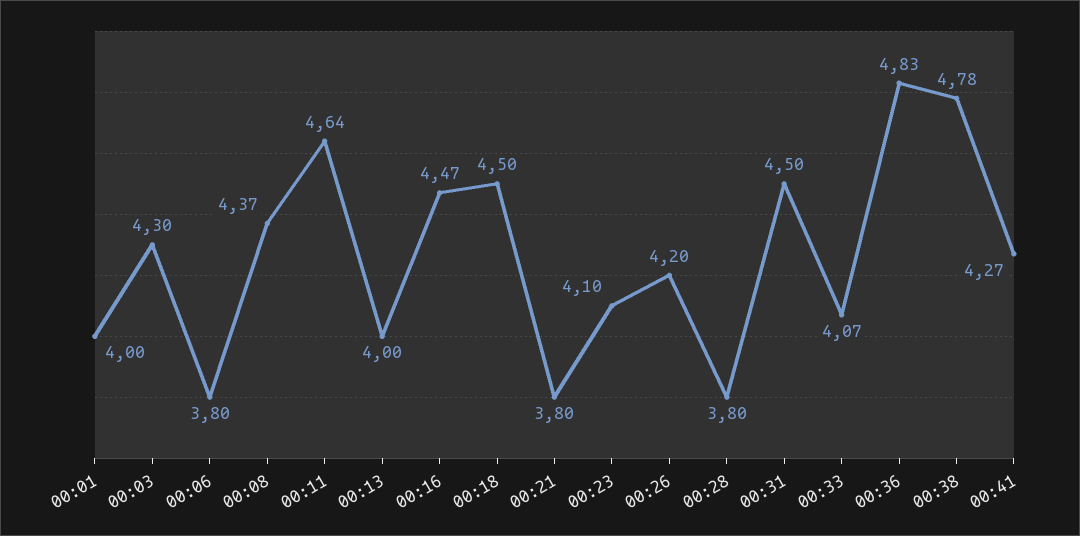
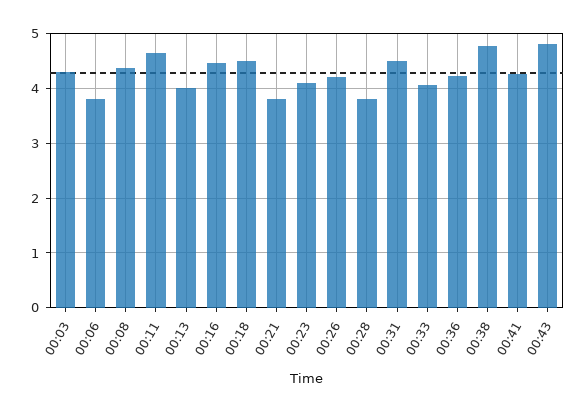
00:01: 4 -> none
00:36: 4.83 -> 4.2
00:43: none -> 4.8

